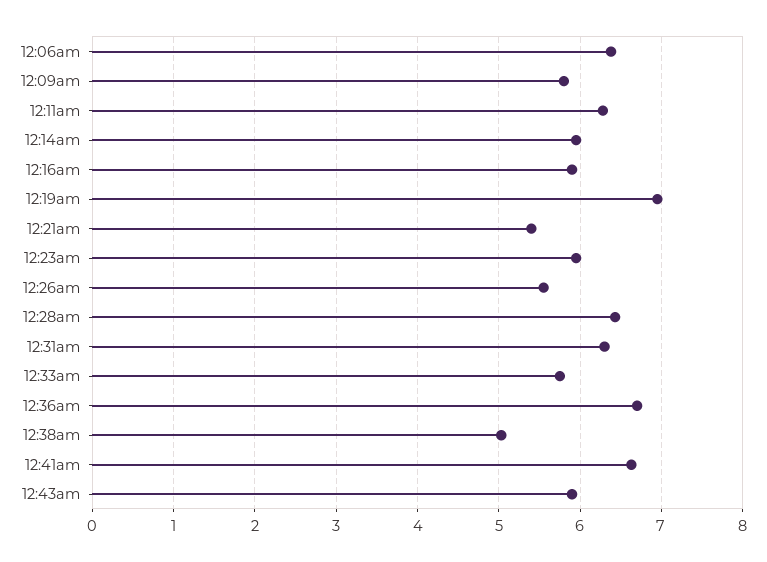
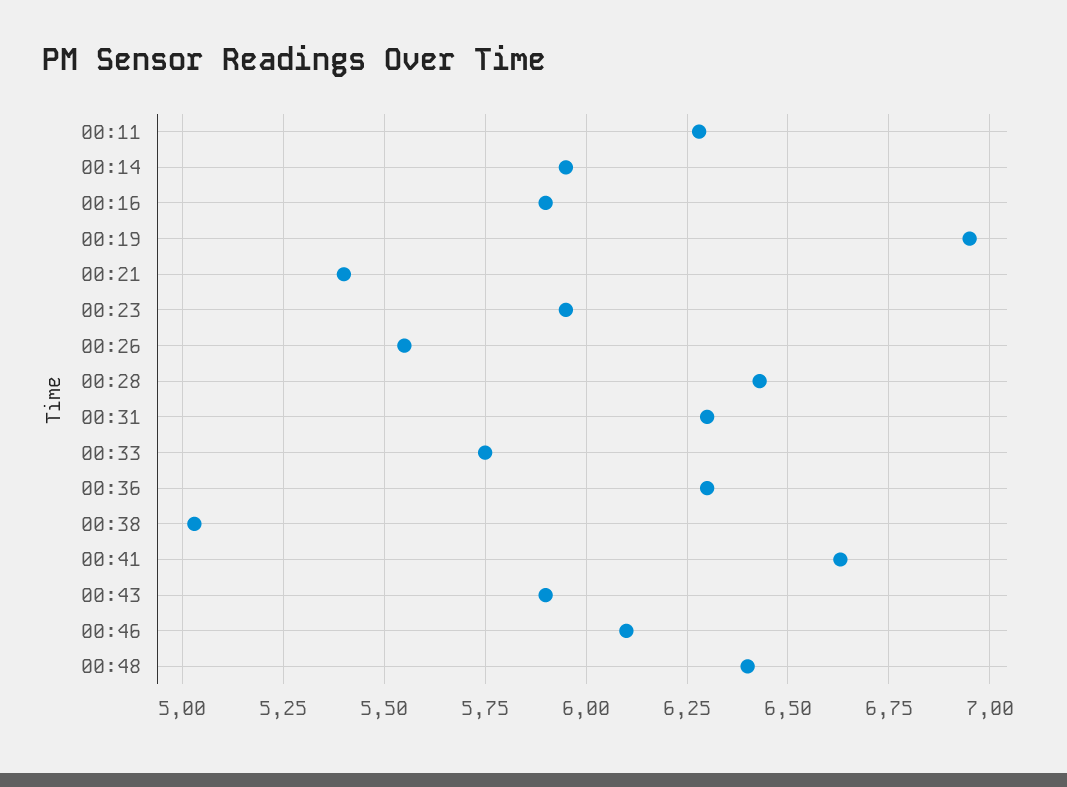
12:06am: 6.4 -> none
12:09am: 5.8 -> none
12:36am: 6.7 -> 6.3
00:46: none -> 6.1
00:48: none -> 6.4

